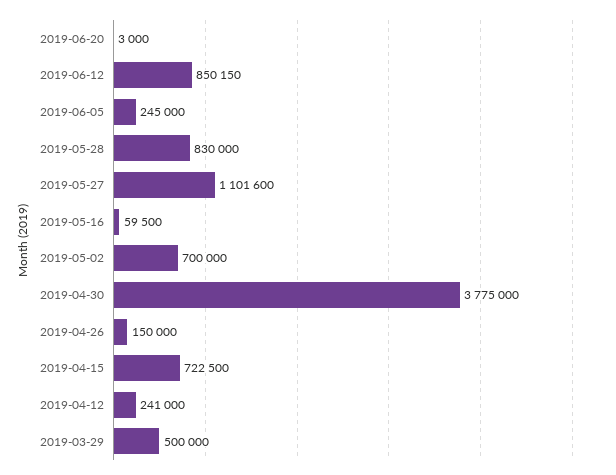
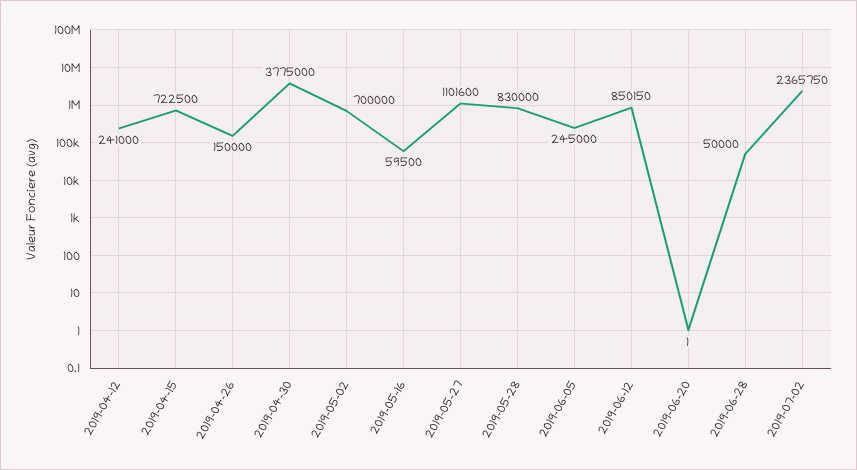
2019-06-20: 3000 -> 1
2019-03-29: 500000 -> none
2019-06-28: none -> 50000
2019-07-02: none -> 2365750

